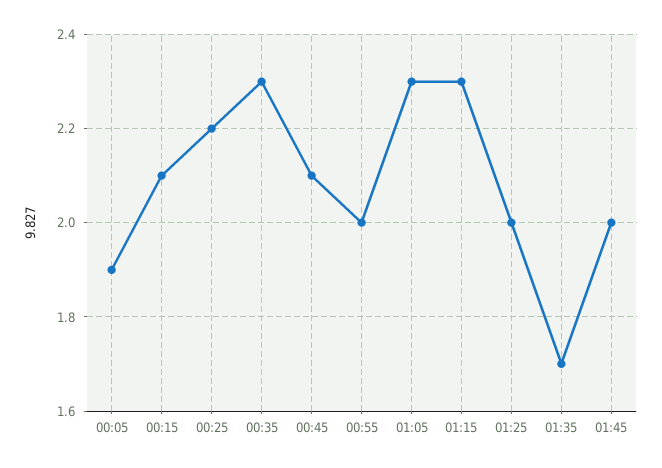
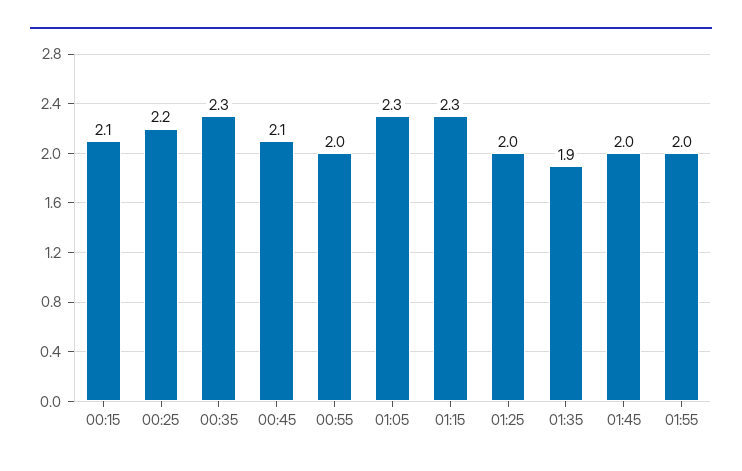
00:05: 1.9 -> none
01:35: 1.7 -> 1.9
01:55: none -> 2

